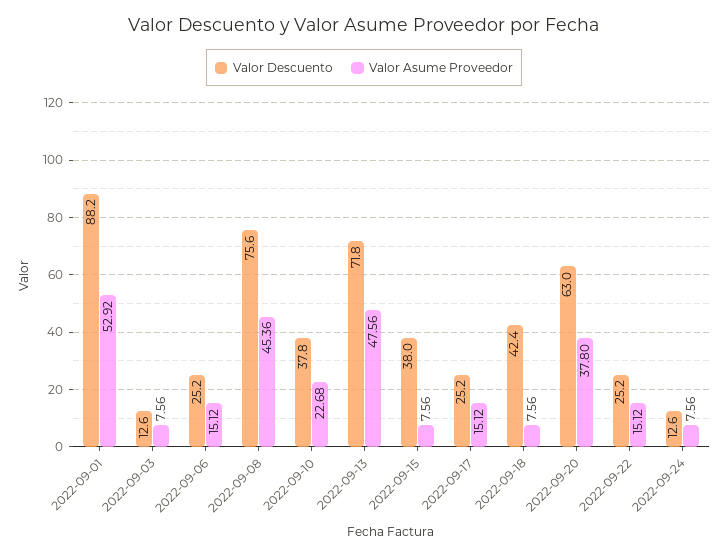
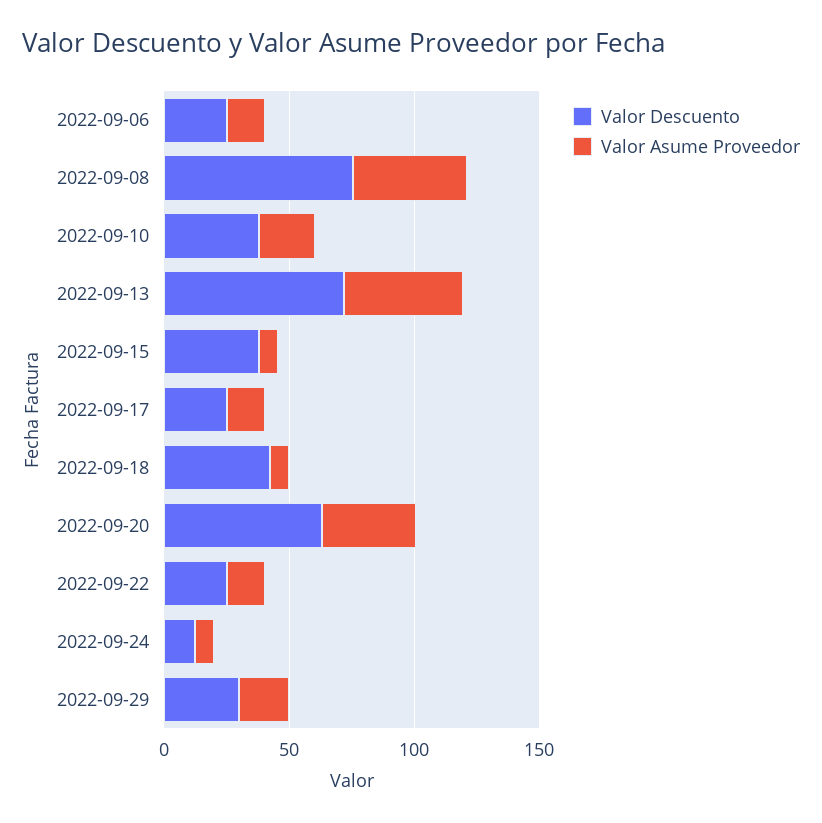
Valor Descuento, 2022-09-01: 88.2 -> none
Valor Asume Proveedor, 2022-09-01: 52.92 -> none
Valor Descuento, 2022-09-03: 12.6 -> none
Valor Asume Proveedor, 2022-09-03: 7.56 -> none
Valor Descuento, 2022-09-29: none -> 30
Valor Asume Proveedor, 2022-09-29: none -> 20

